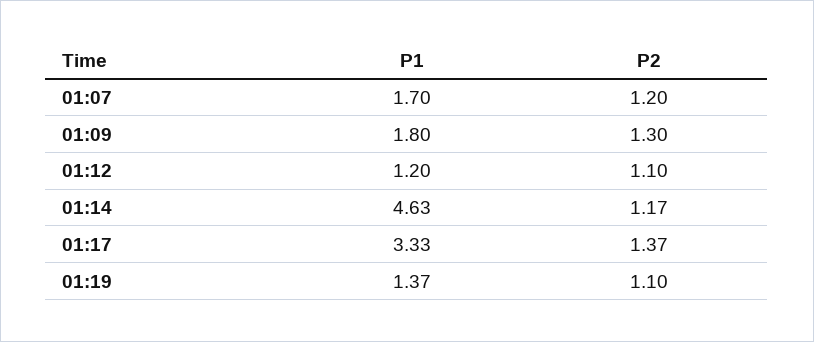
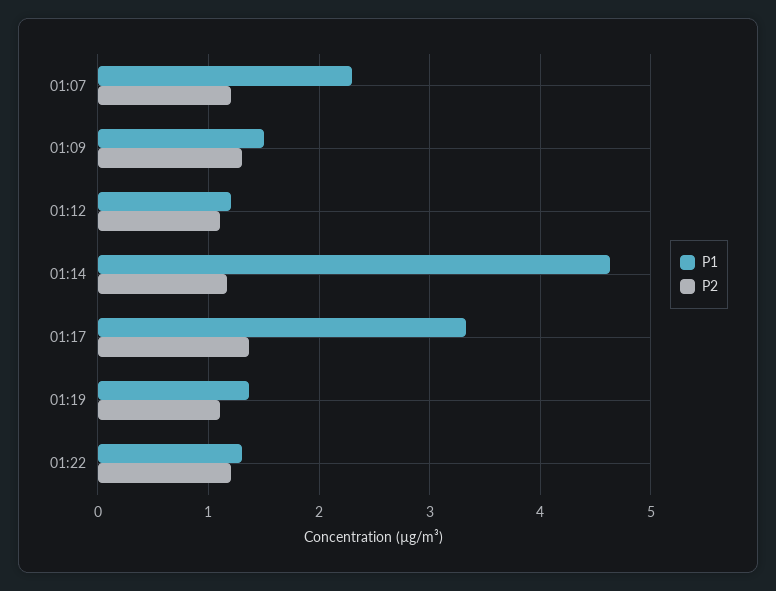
P1, 01:07: 1.7 -> 2.3
P1, 01:09: 1.8 -> 1.5
P1, 01:22: none -> 1.3
P2, 01:22: none -> 1.2

